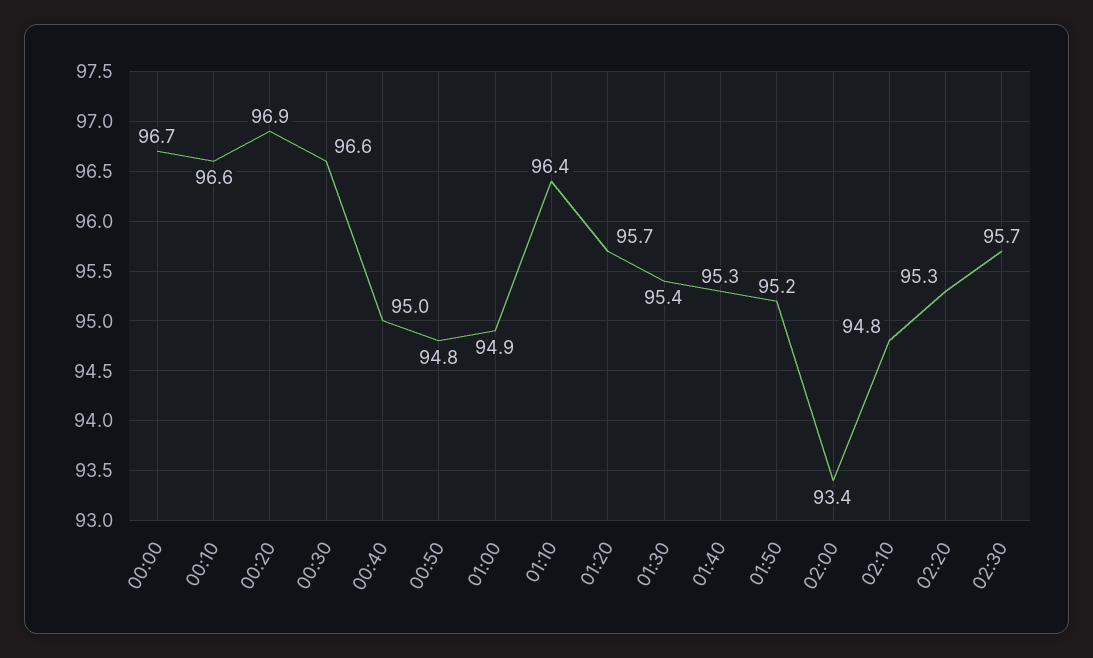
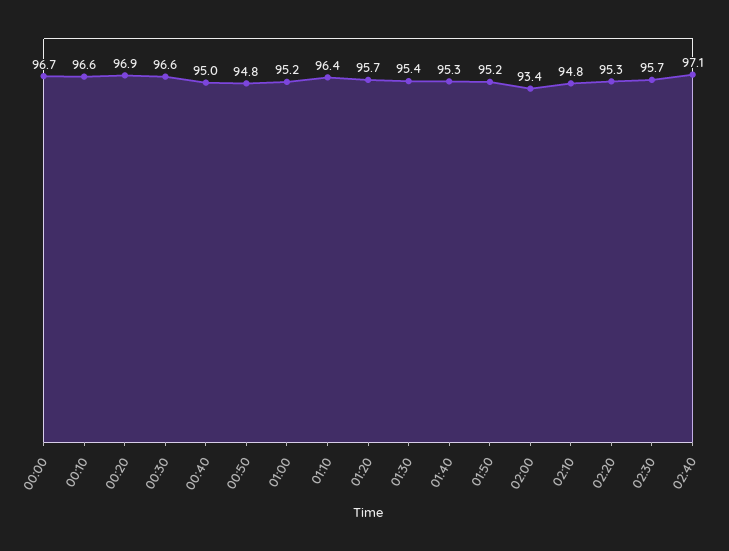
01:00: 94.9 -> 95.2
02:40: none -> 97.1

